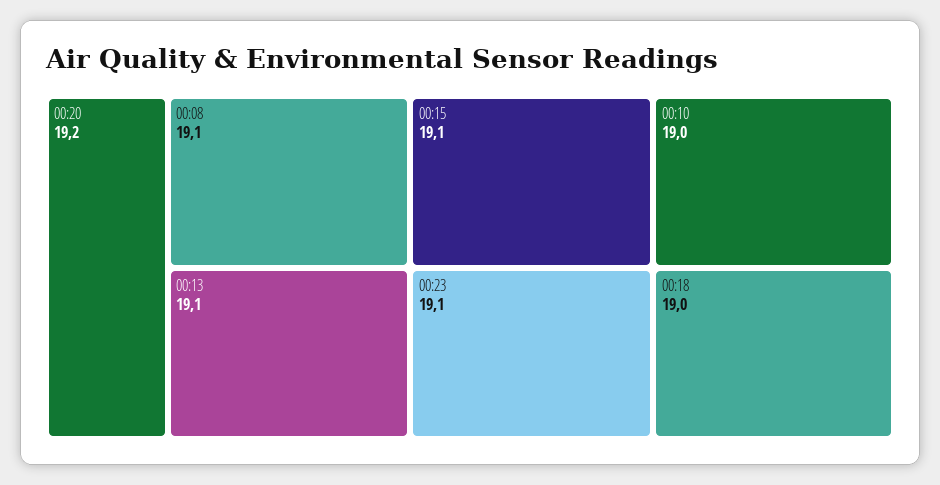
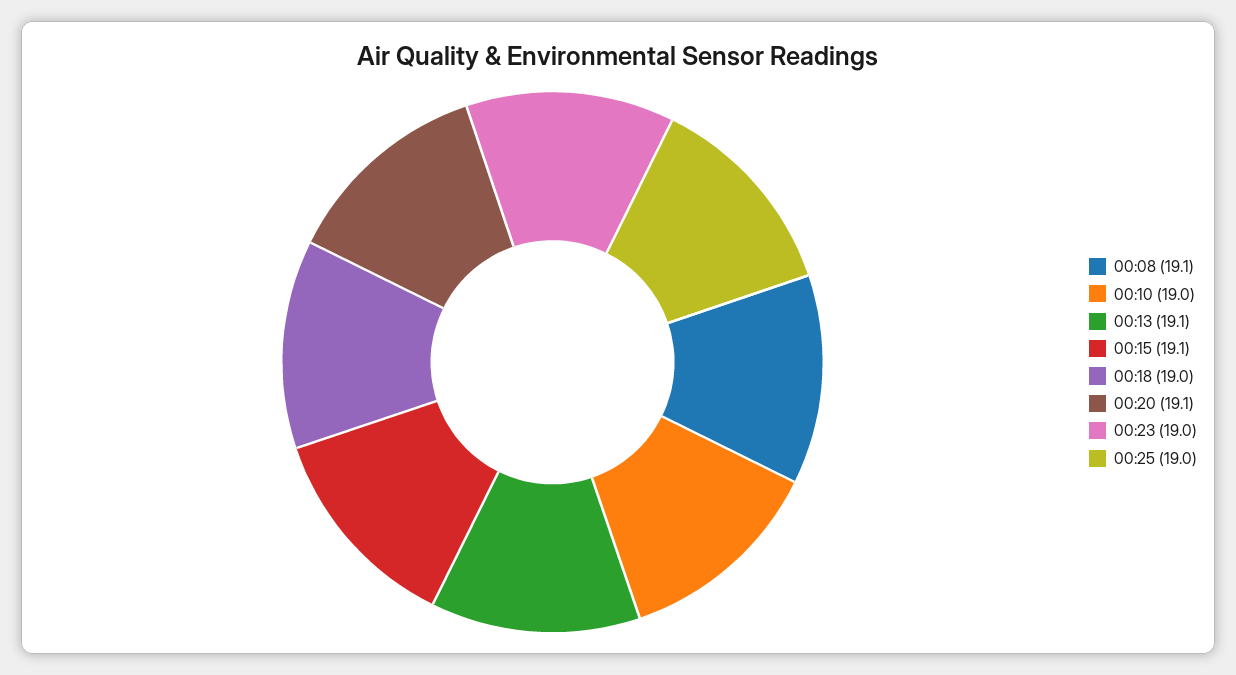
00:20: 19.2 -> 19.1
00:23: 19.1 -> 19
00:25: none -> 19

